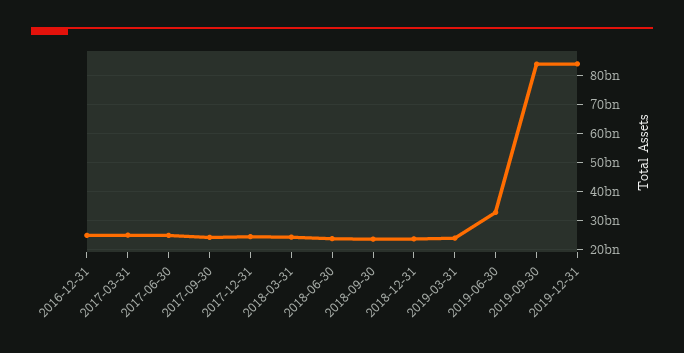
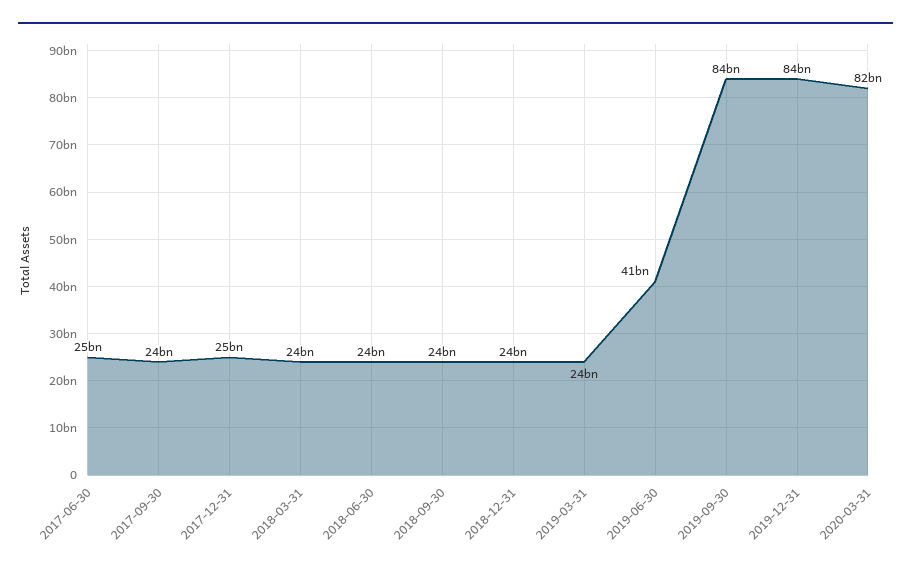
2016-12-31: 25000000000 -> none
2017-03-31: 25000000000 -> none
2019-06-30: 32500000000 -> 41000000000
2020-03-31: none -> 82000000000

